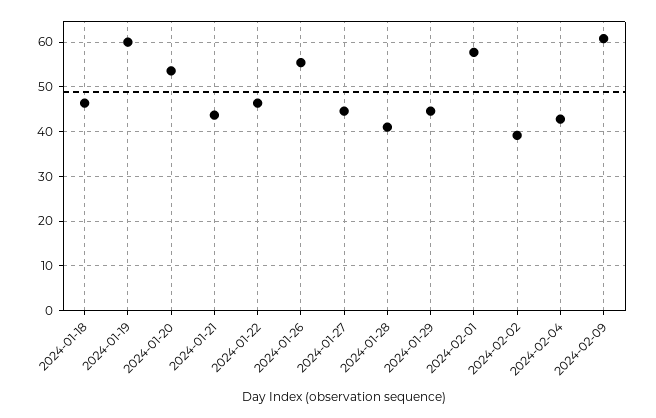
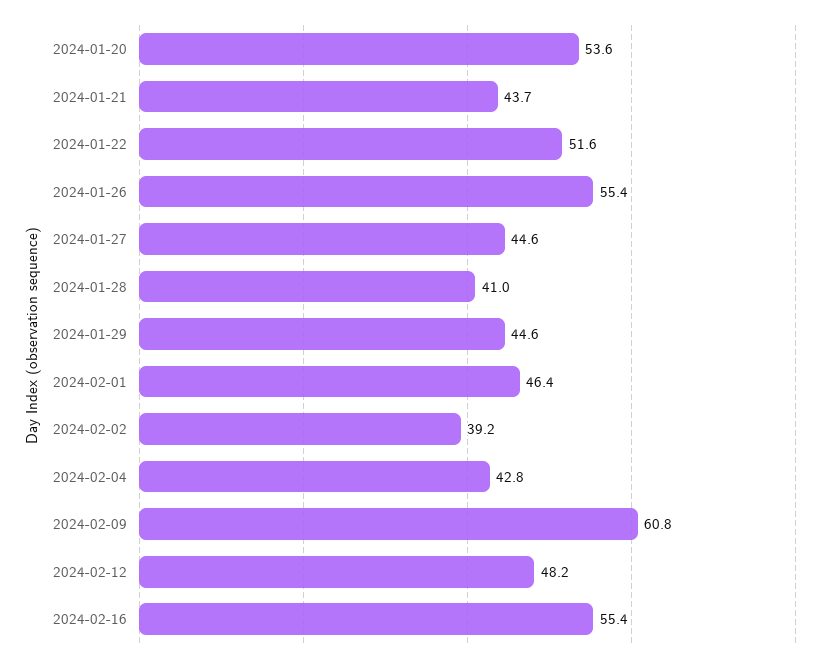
2024-01-18: 46 -> none
2024-01-19: 60 -> none
2024-01-22: 46 -> 51.6
2024-02-01: 58 -> 46.4
2024-02-12: none -> 48.2
2024-02-16: none -> 55.4

